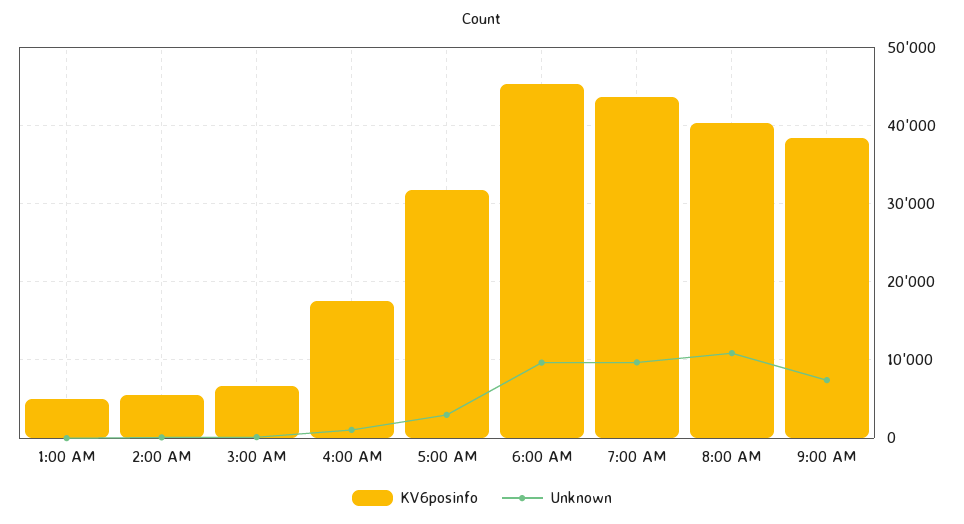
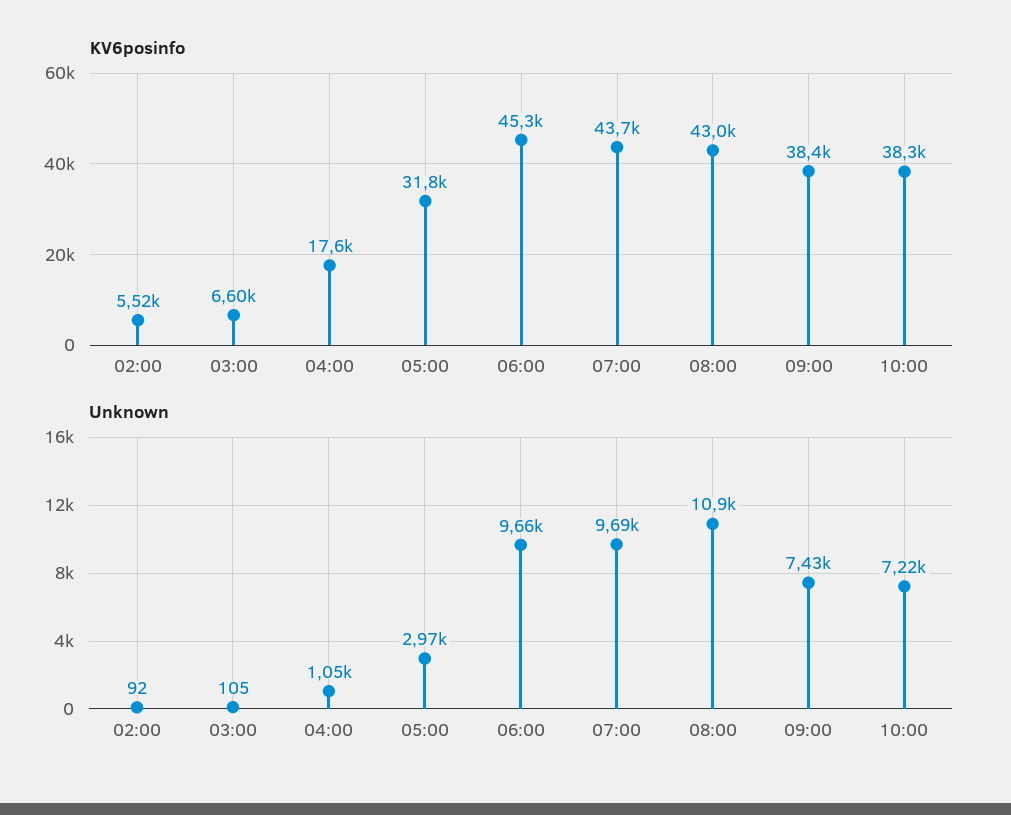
KV6posinfo, 1:00 AM: 5000 -> none
Unknown, 1:00 AM: 0 -> none
KV6posinfo, 8:00 AM: 40000 -> 43000
KV6posinfo, 10:00: none -> 38300
Unknown, 10:00: none -> 7220

